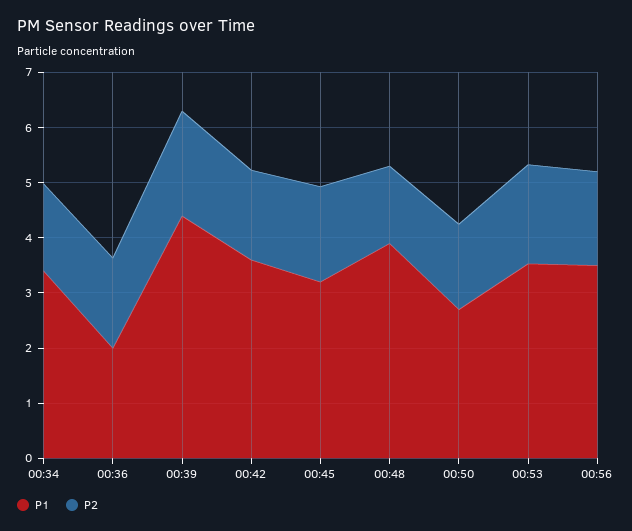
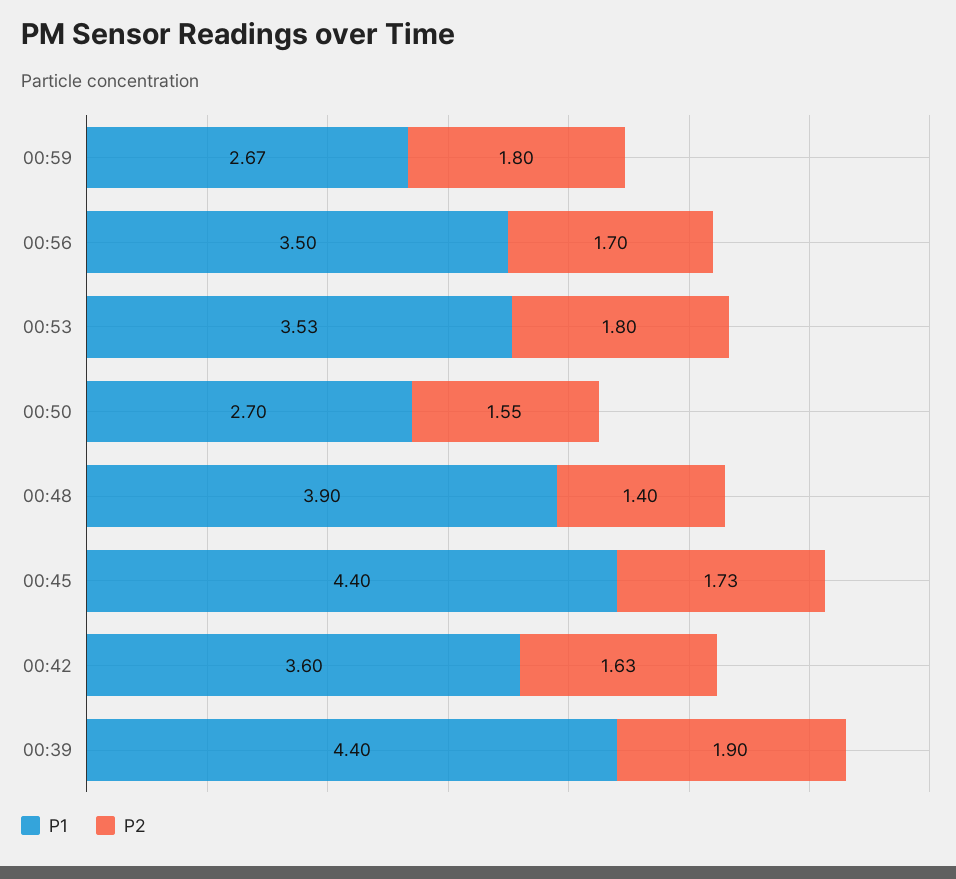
P1, 00:34: 3.4 -> none
P2, 00:34: 1.6 -> none
P1, 00:36: 2 -> none
P2, 00:36: 1.6 -> none
P1, 00:45: 3.2 -> 4.4
P1, 00:59: none -> 2.67
P2, 00:59: none -> 1.8

